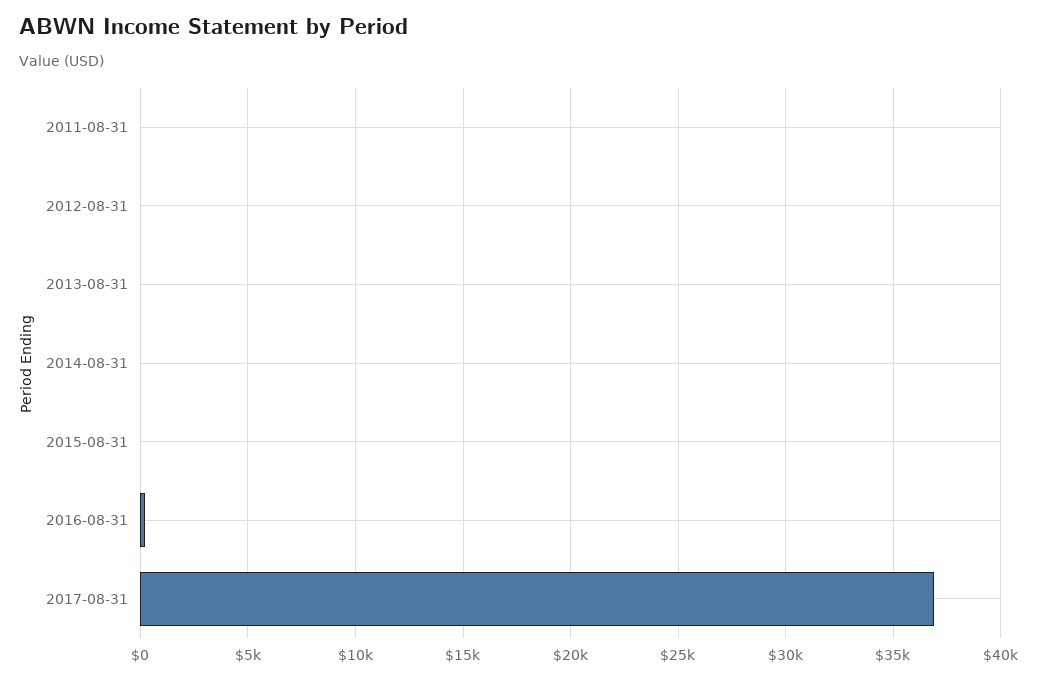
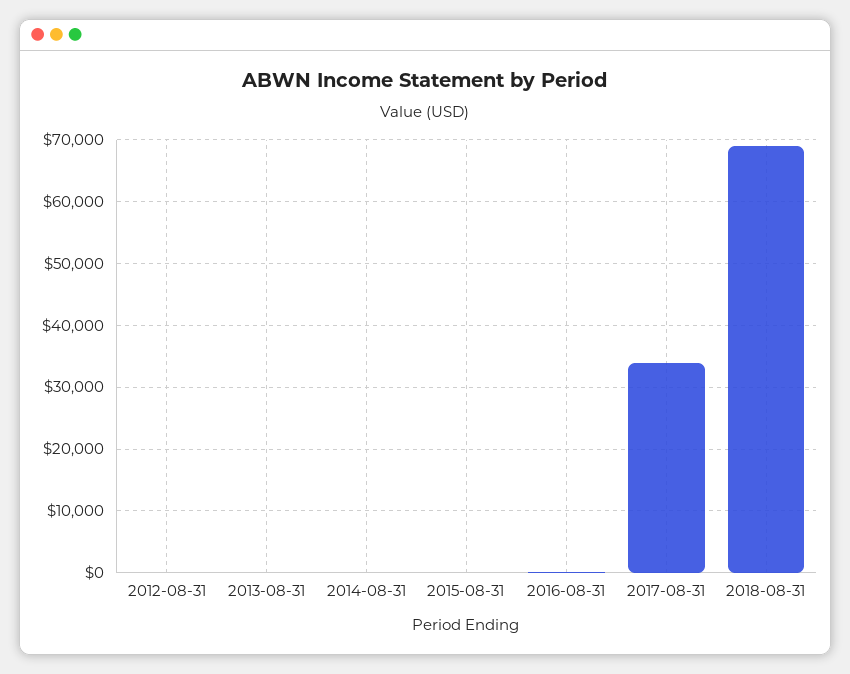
2011-08-31: 0 -> none
2017-08-31: 37000 -> 34000
2018-08-31: none -> 69000

